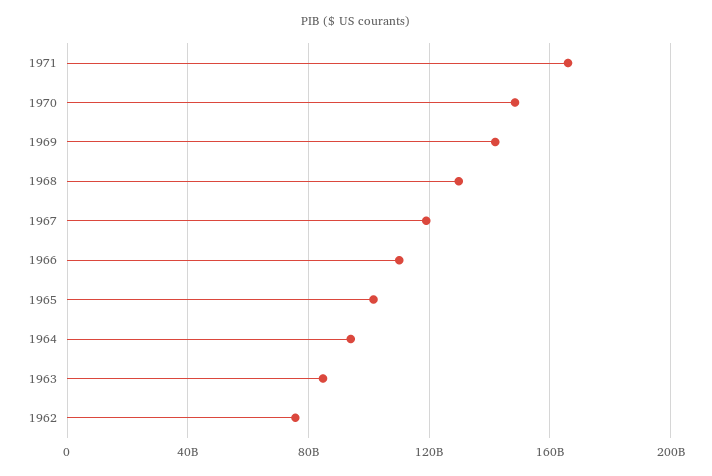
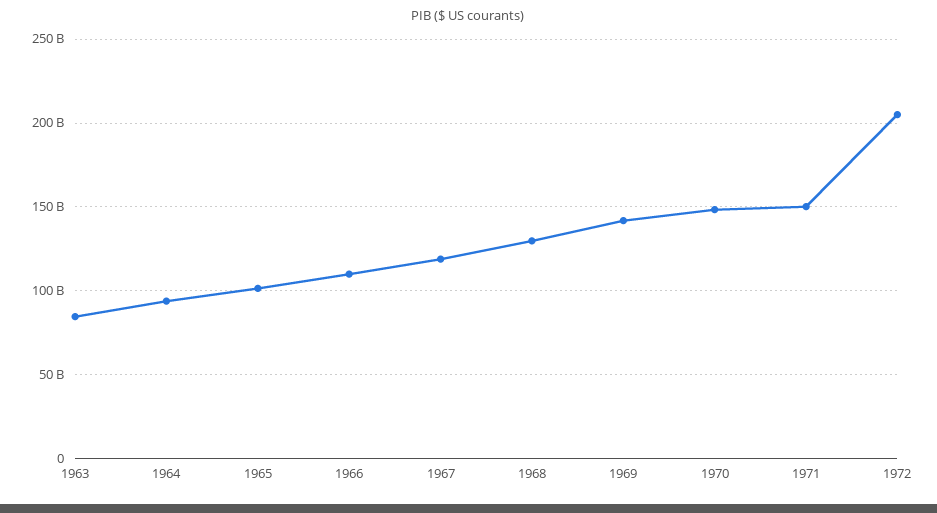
1971: 165000000000 -> 150000000000
1962: 75000000000 -> none
1972: none -> 205000000000

